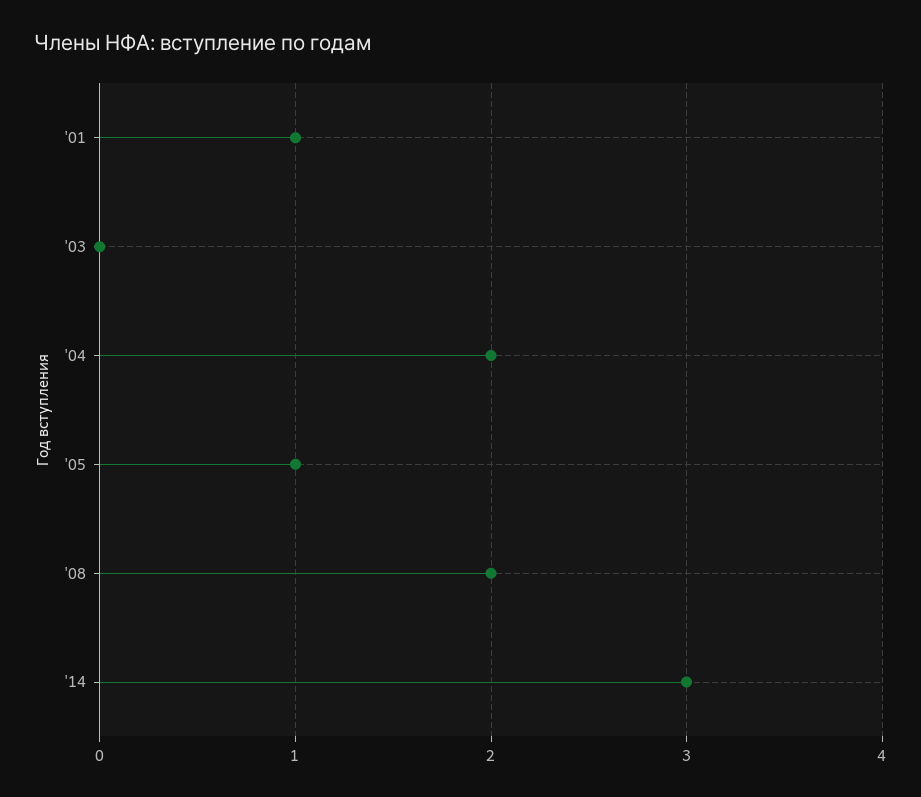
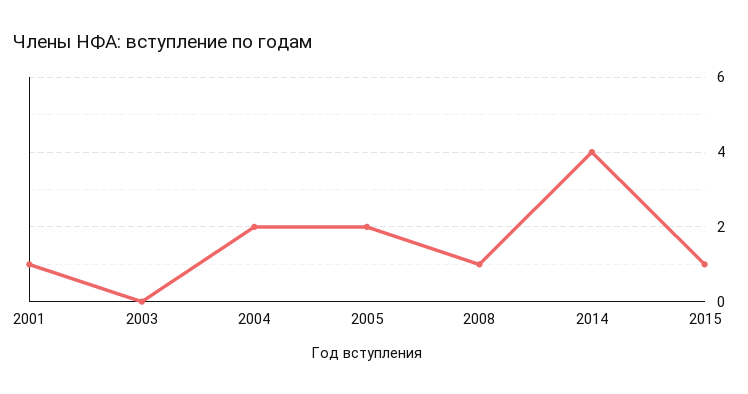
'05: 1 -> 2
'08: 2 -> 1
'14: 3 -> 4
2015: none -> 1

